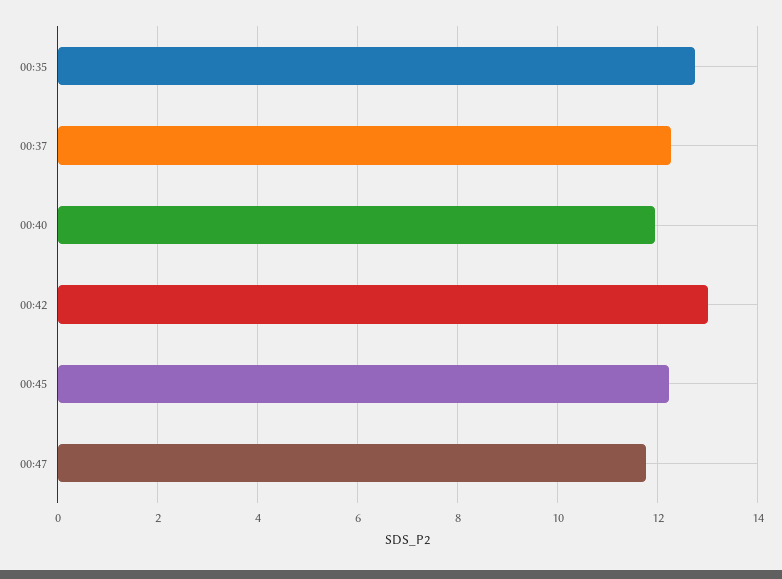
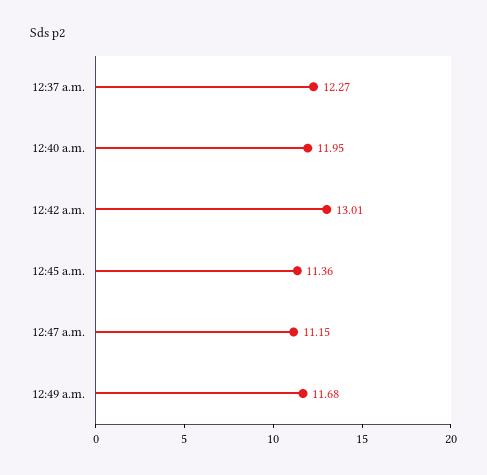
00:35: 12.8 -> none
00:45: 12.2 -> 11.36
00:47: 11.8 -> 11.15
12:49 a.m.: none -> 11.68

